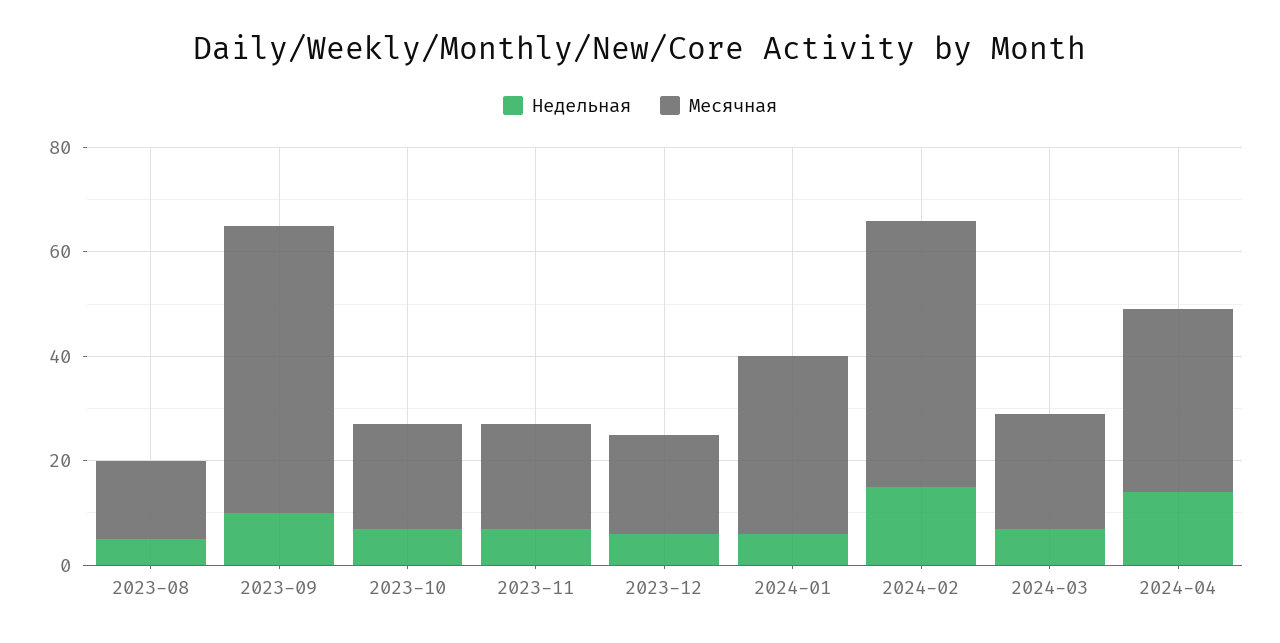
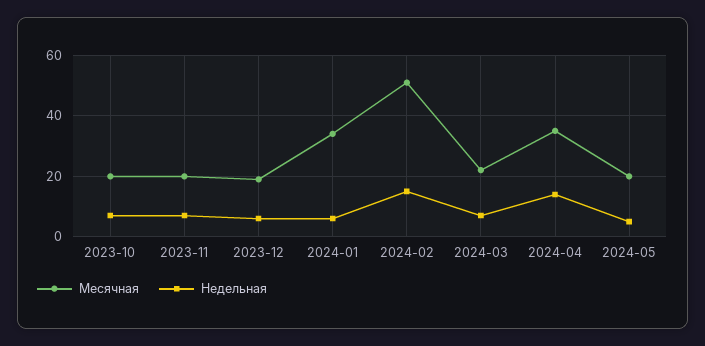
Недельная, 2023-08: 5 -> none
Месячная, 2023-08: 15 -> none
Недельная, 2023-09: 10 -> none
Месячная, 2023-09: 55 -> none
Месячная, 2024-05: none -> 20
Недельная, 2024-05: none -> 5

